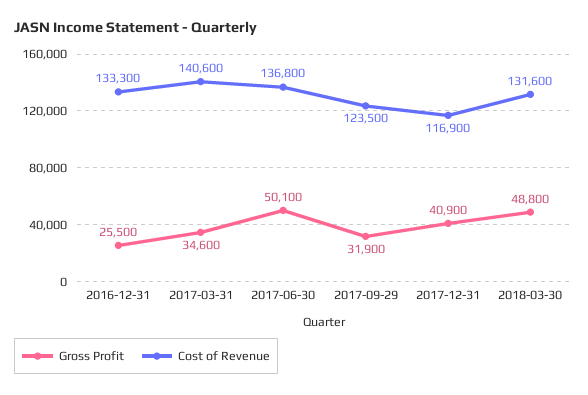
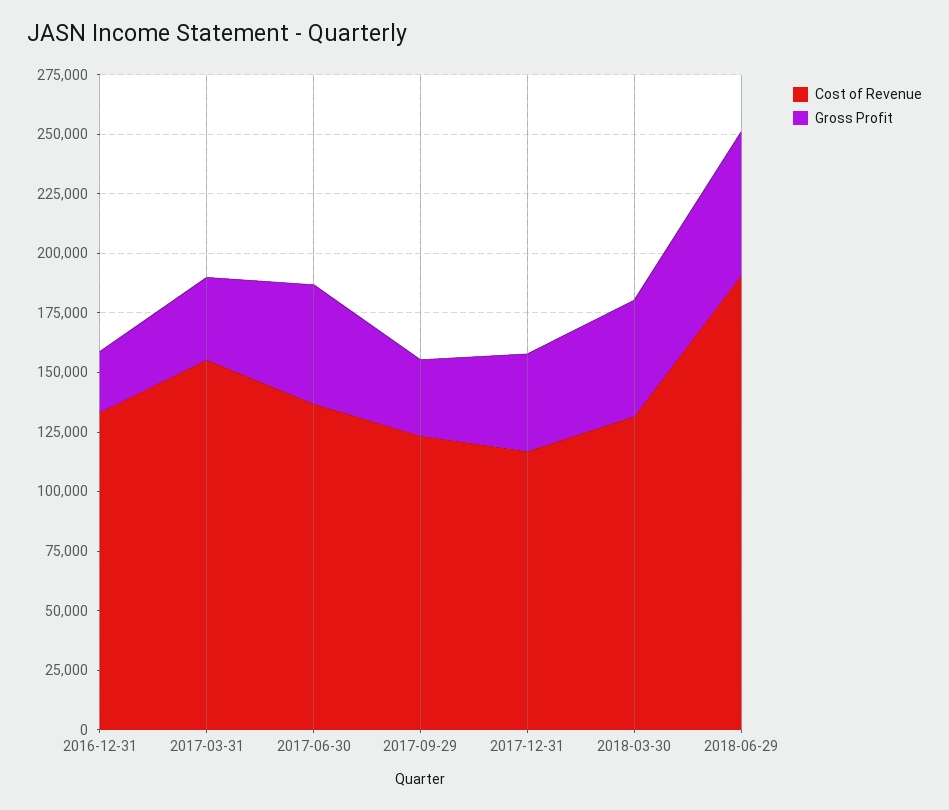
Cost of Revenue, 2017-03-31: 140600 -> 155000
Cost of Revenue, 2018-06-29: none -> 190000
Gross Profit, 2018-06-29: none -> 60000

